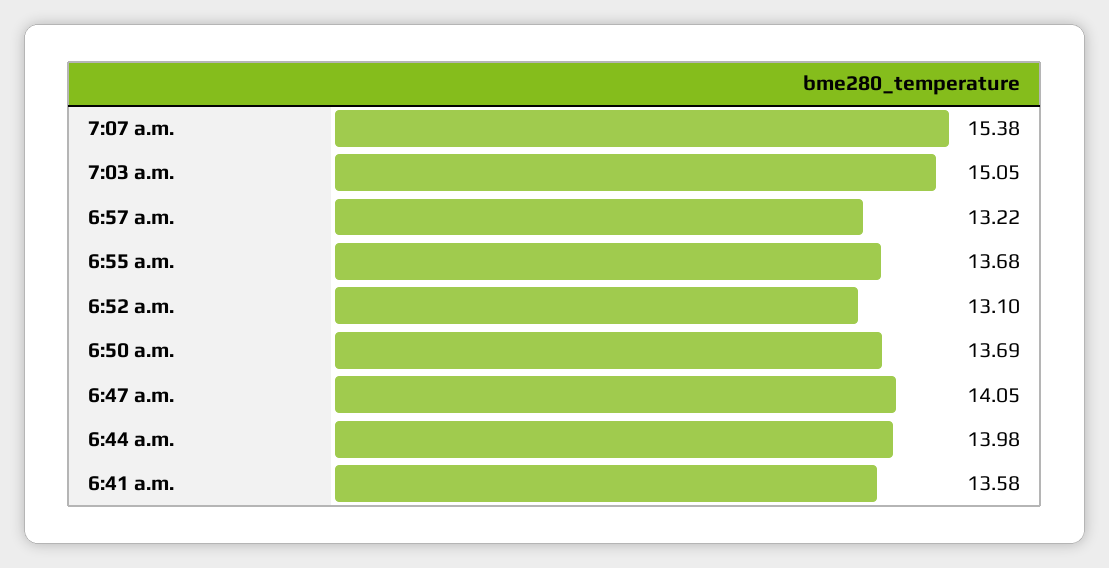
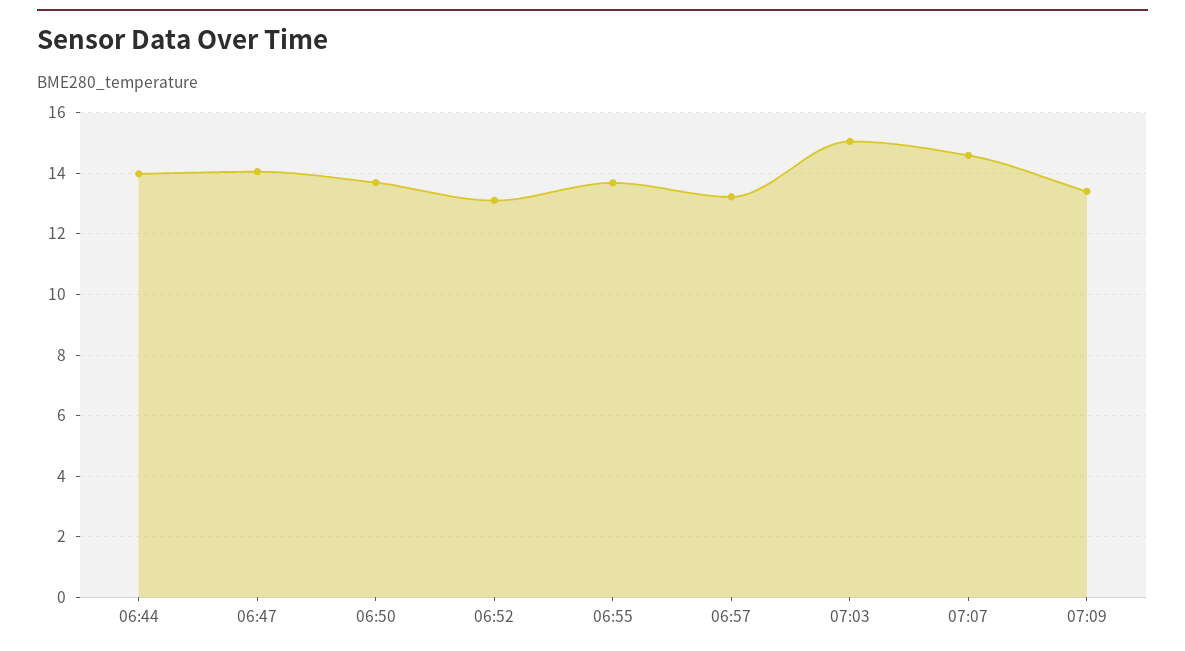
7:07 a.m.: 15.38 -> 14.6
6:41 a.m.: 13.58 -> none
07:09: none -> 13.4

